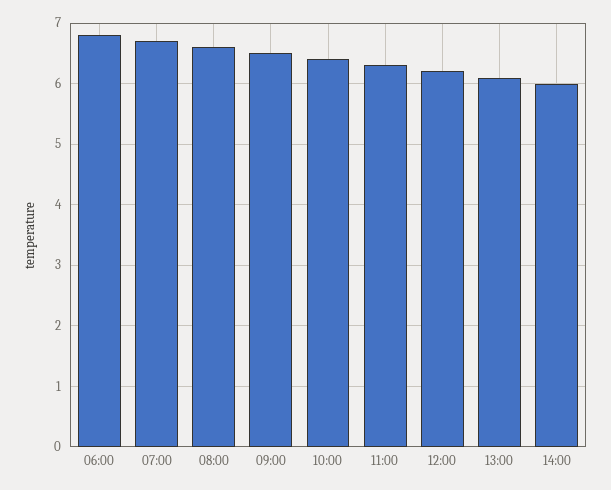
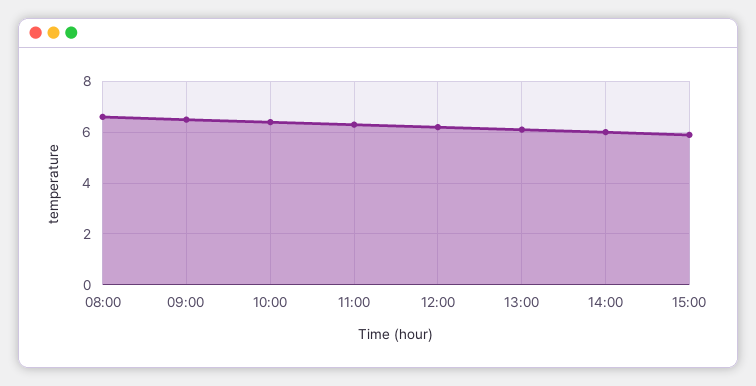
06:00: 6.8 -> none
07:00: 6.7 -> none
15:00: none -> 6

